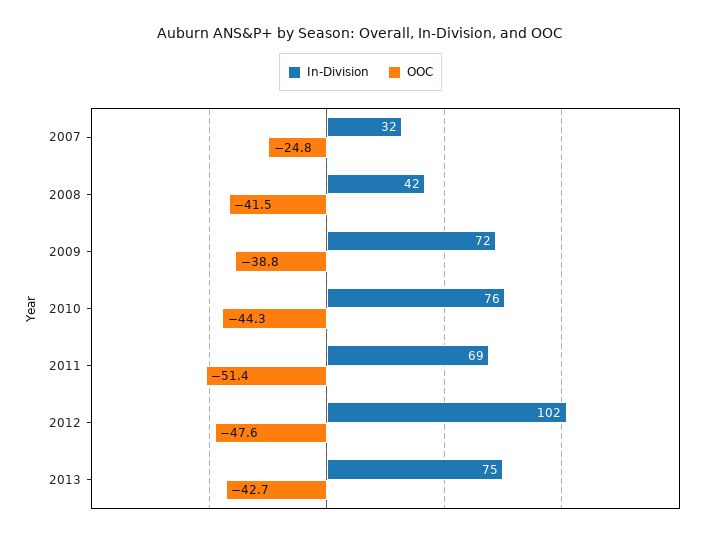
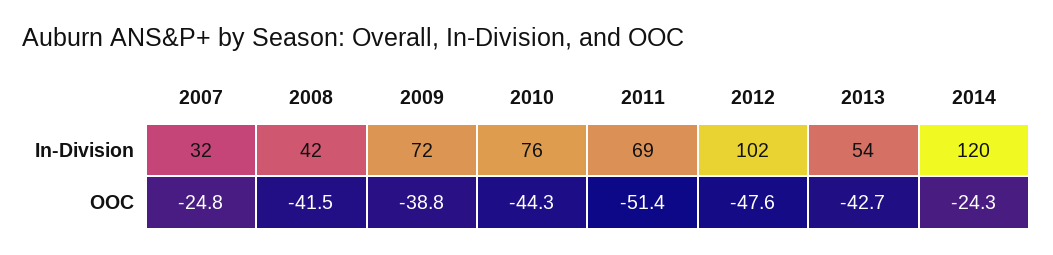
In-Division, 2013: 75 -> 54
In-Division, 2014: none -> 120
OOC, 2014: none -> -24.3

